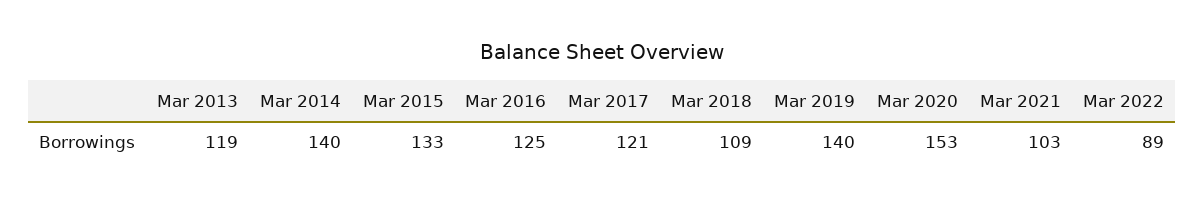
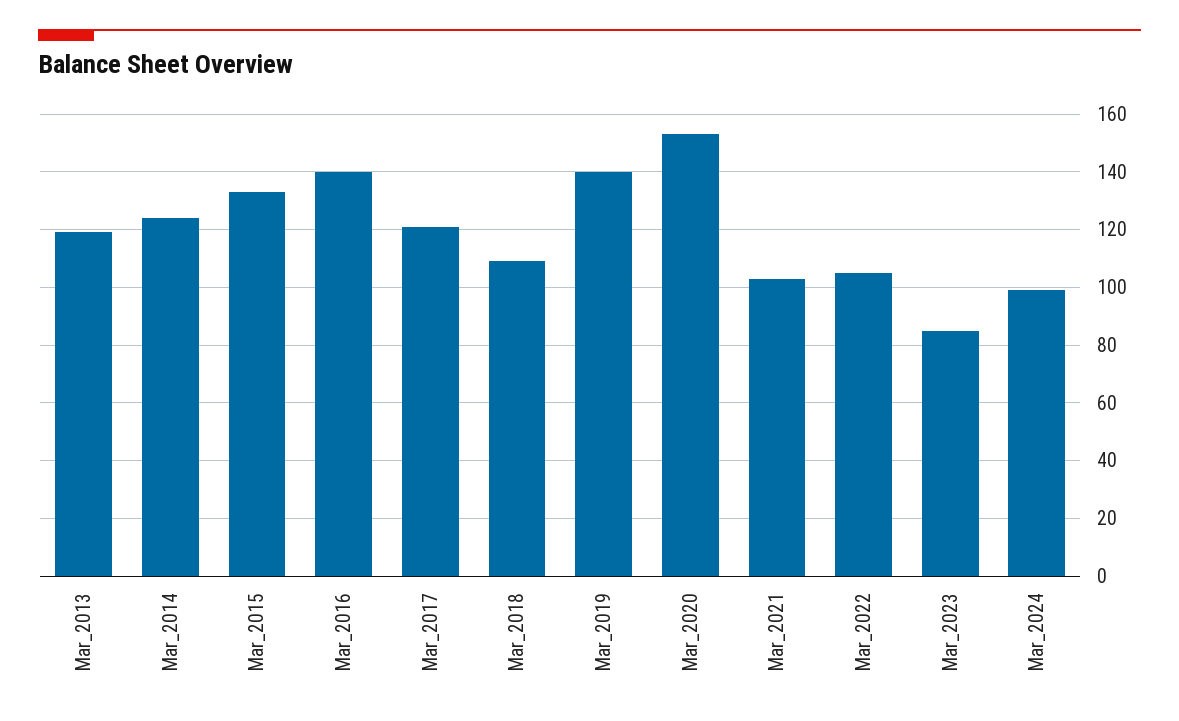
Mar 2014: 140 -> 125
Mar 2016: 125 -> 140
Mar 2022: 89 -> 105
Mar_2023: none -> 85
Mar_2024: none -> 100

